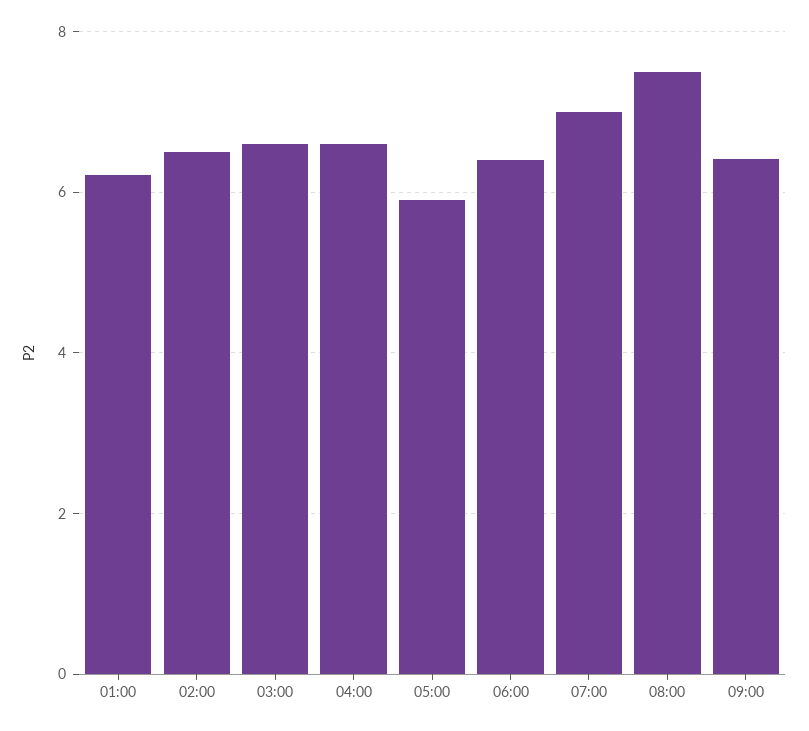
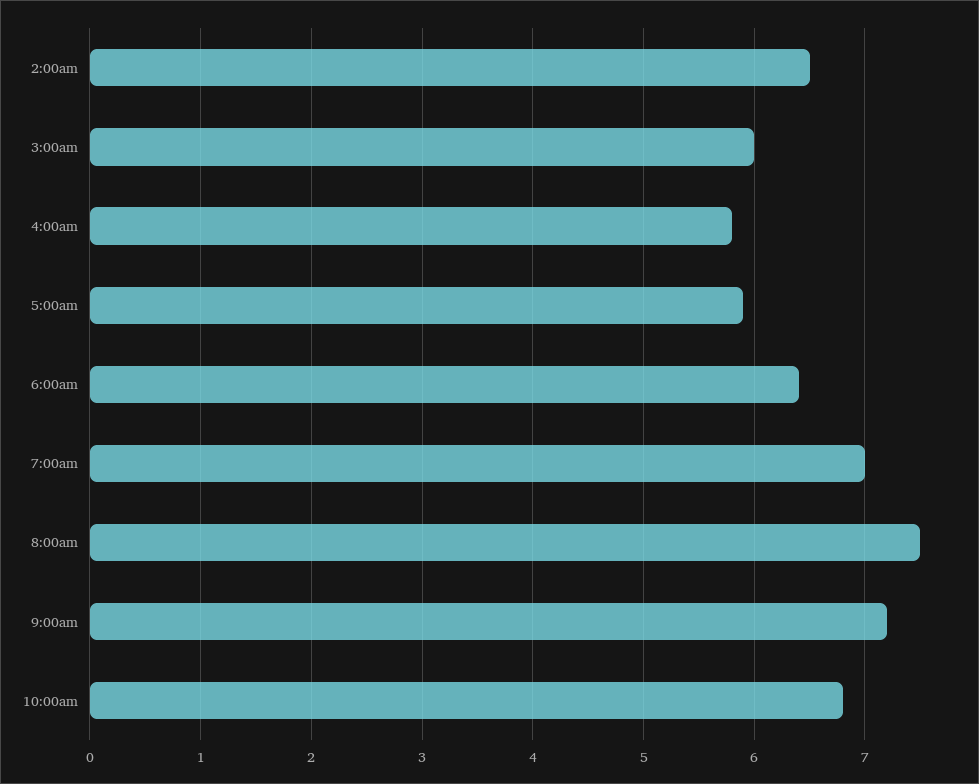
01:00: 6.2 -> none
03:00: 6.6 -> 6
04:00: 6.6 -> 5.8
09:00: 6.4 -> 7.2
10:00am: none -> 6.8

